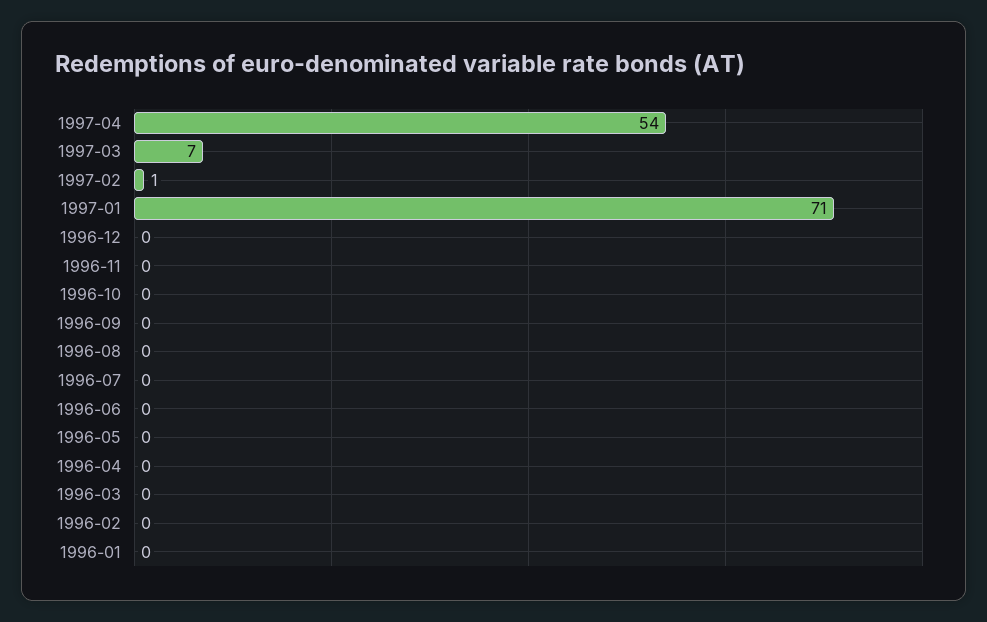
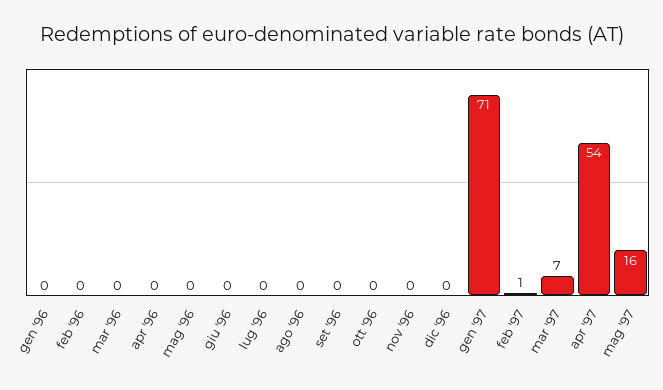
mag '97: none -> 16

